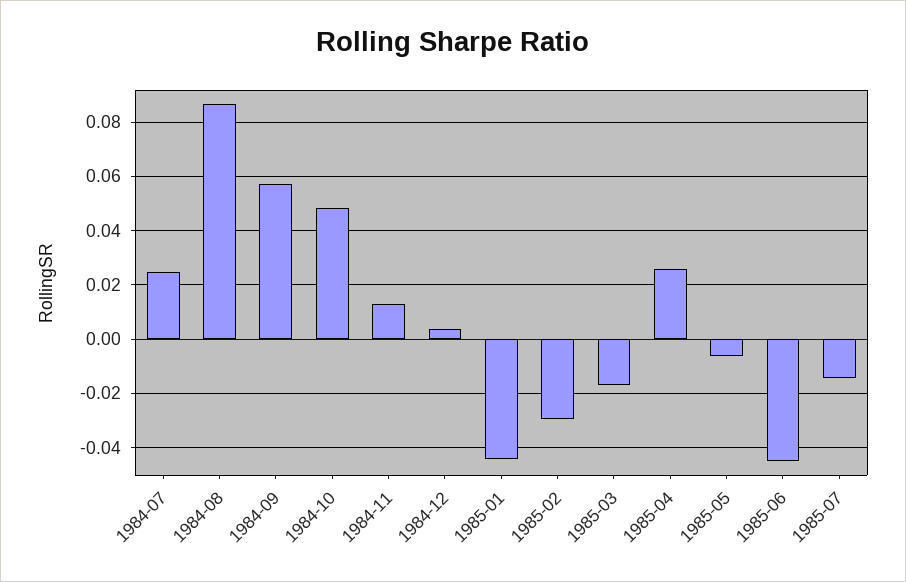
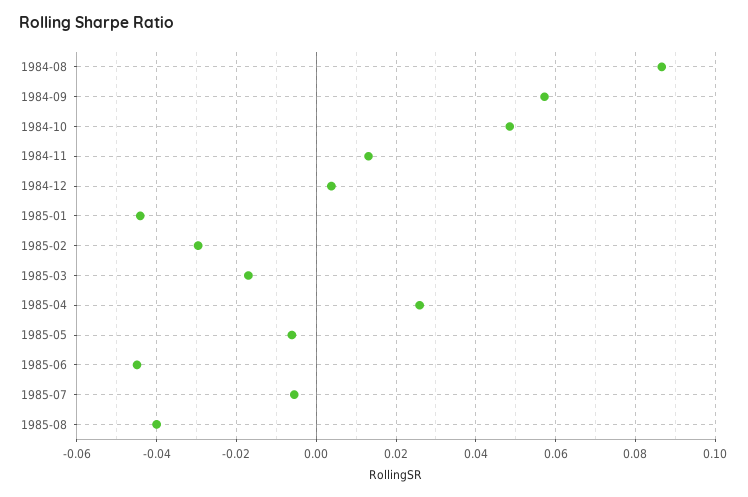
1984-07: 0.025 -> none
1985-07: -0.015 -> -0.006
1985-08: none -> -0.04

